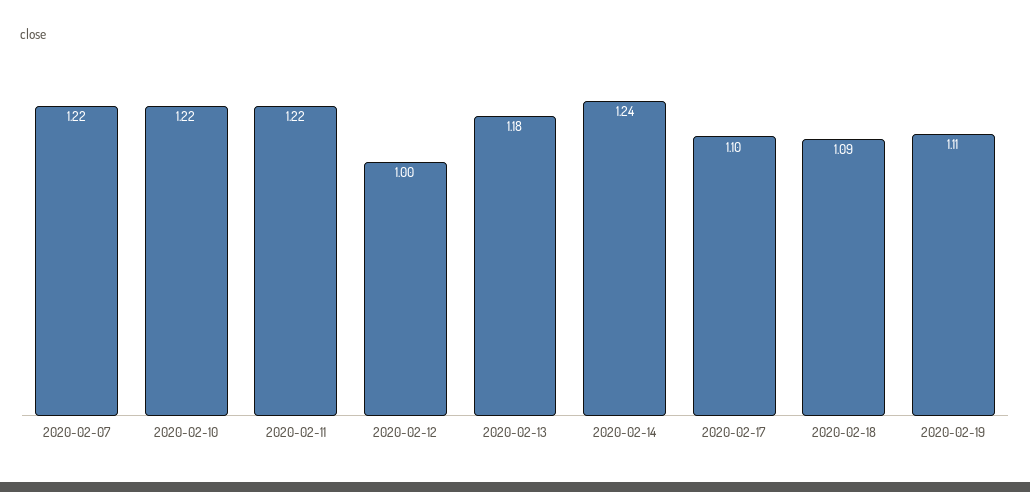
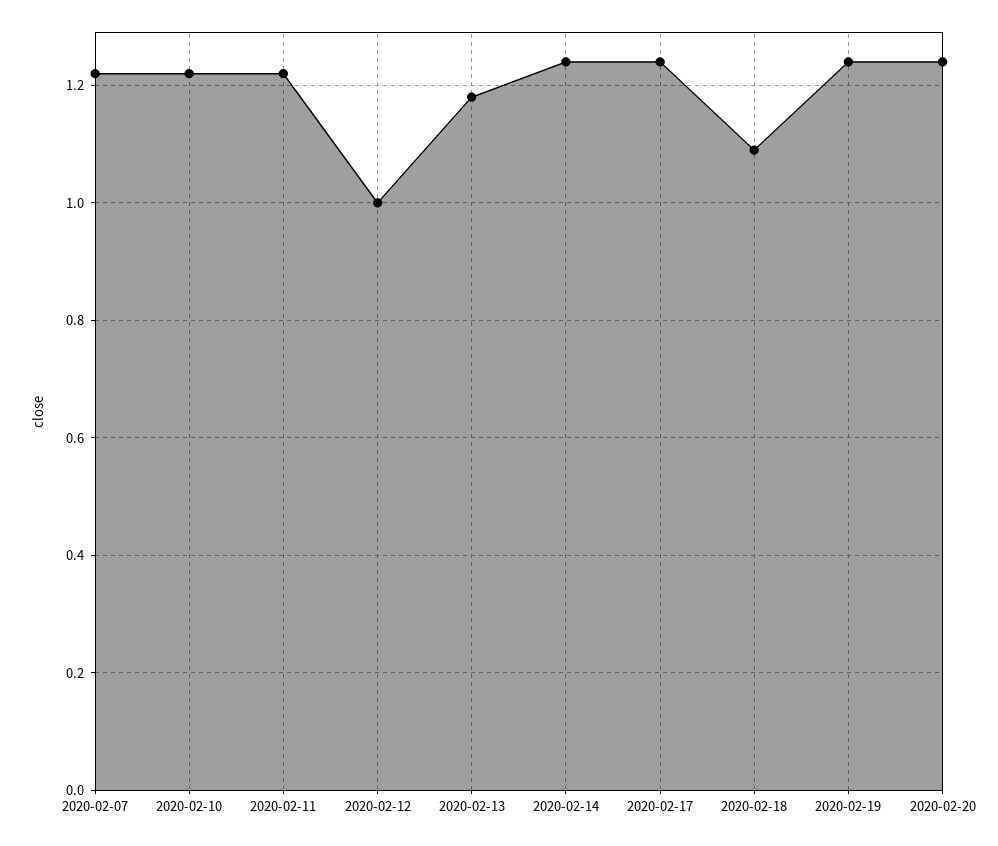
2020-02-17: 1.1 -> 1.25
2020-02-19: 1.11 -> 1.25
2020-02-20: none -> 1.25

